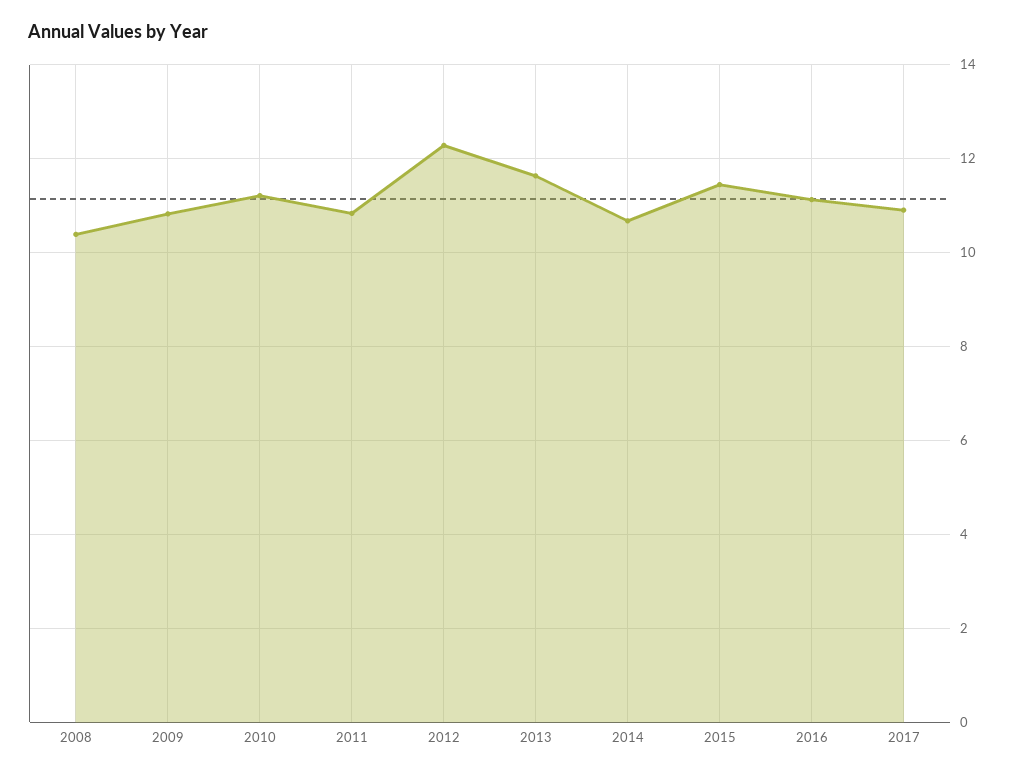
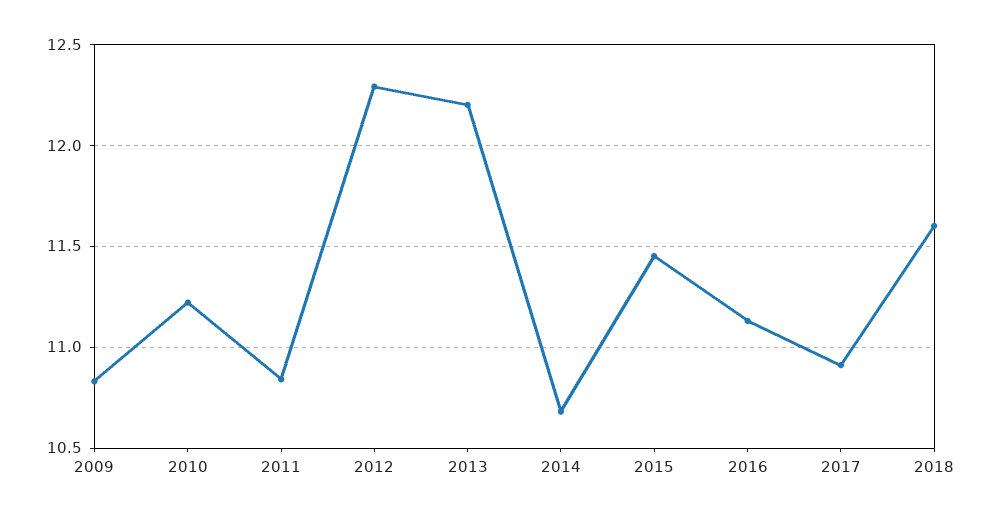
2008: 10.4 -> none
2013: 11.6 -> 12.2
2018: none -> 11.6

